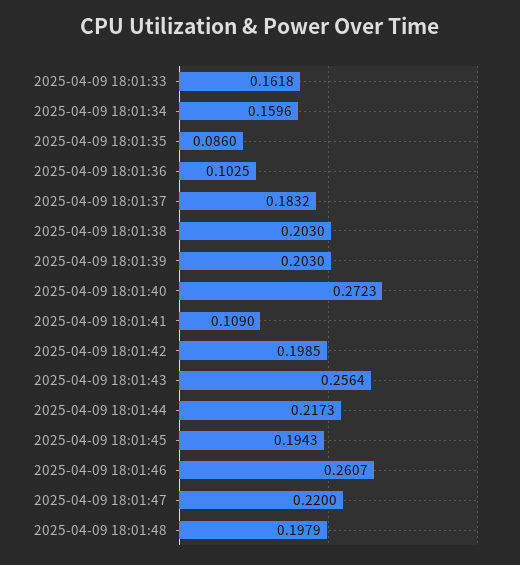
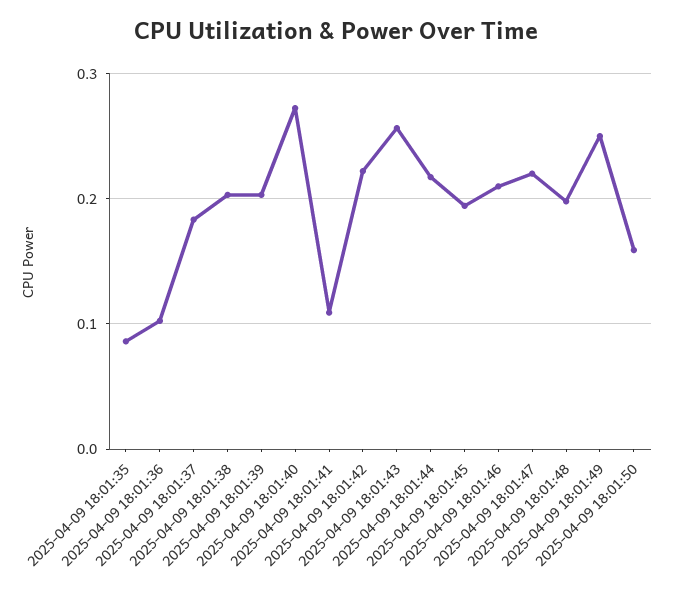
2025-04-09 18:01:33: 0.1618 -> none
2025-04-09 18:01:34: 0.1596 -> none
2025-04-09 18:01:42: 0.1985 -> 0.22
2025-04-09 18:01:46: 0.2607 -> 0.21
2025-04-09 18:01:49: none -> 0.25
2025-04-09 18:01:50: none -> 0.16

